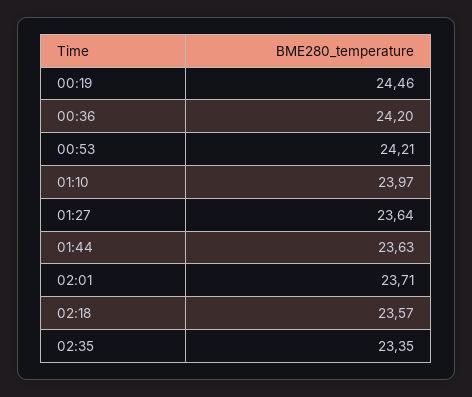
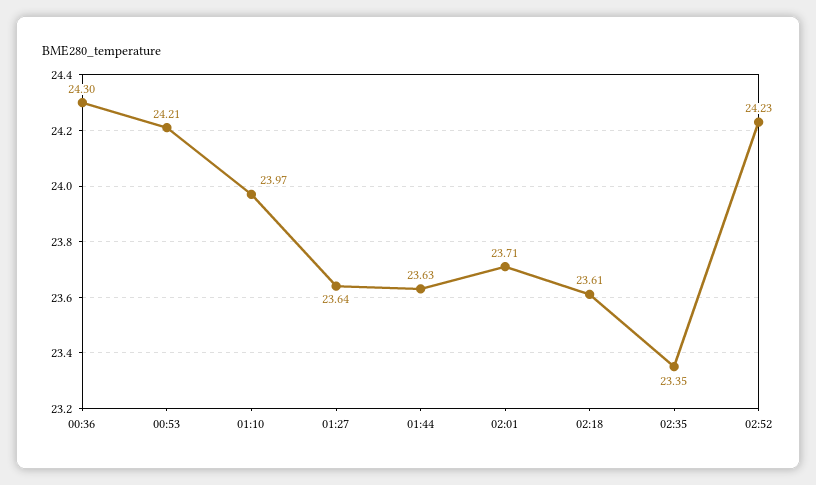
00:19: 24.46 -> none
00:36: 24.2 -> 24.3
02:18: 23.57 -> 23.61
02:52: none -> 24.23

